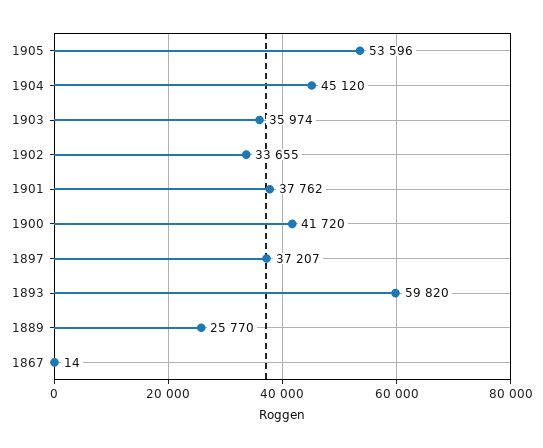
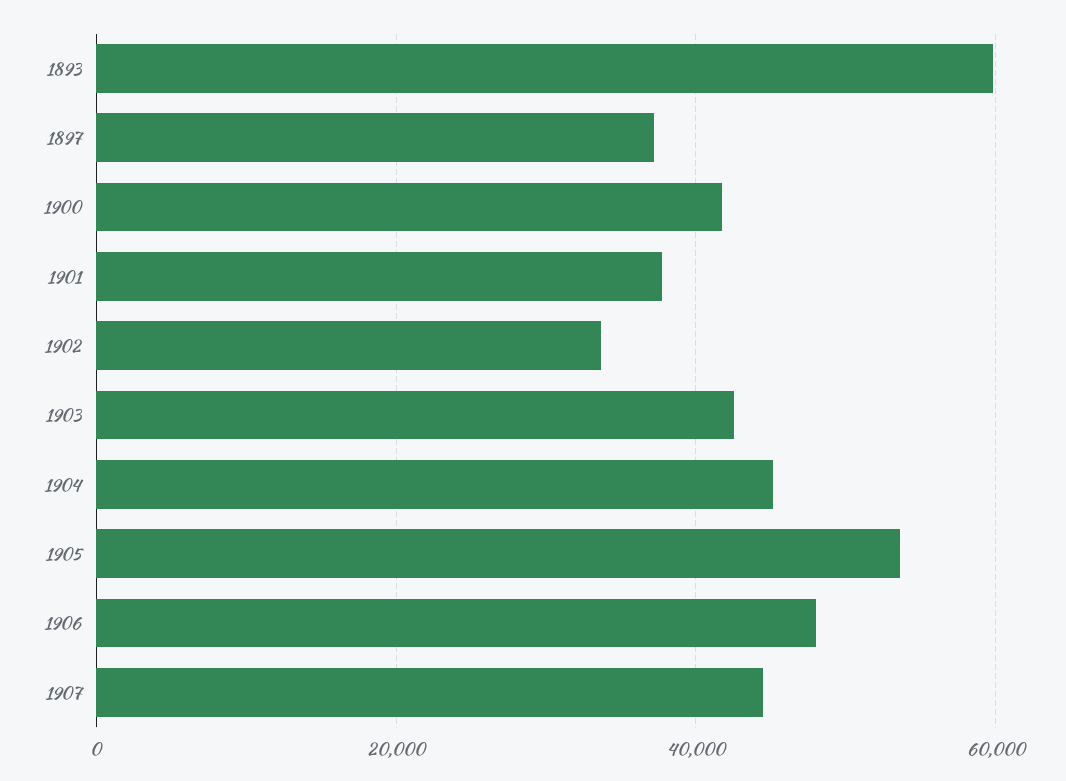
1903: 35974 -> 42000
1889: 25770 -> none
1867: 14 -> none
1906: none -> 48000
1907: none -> 44000

